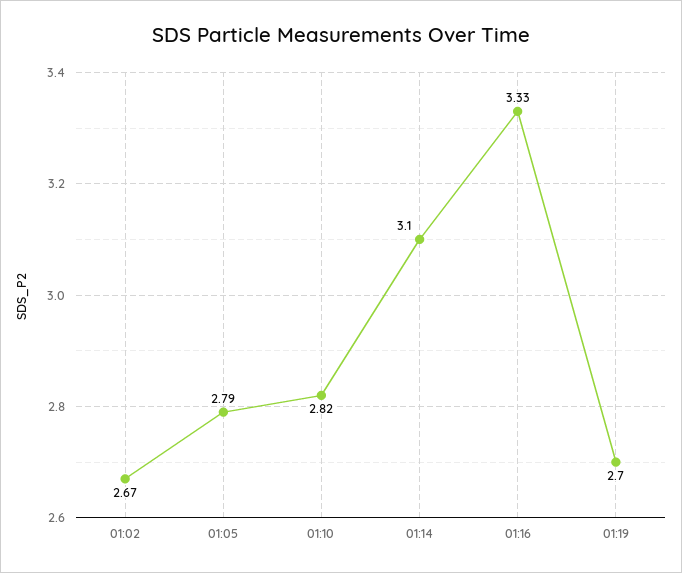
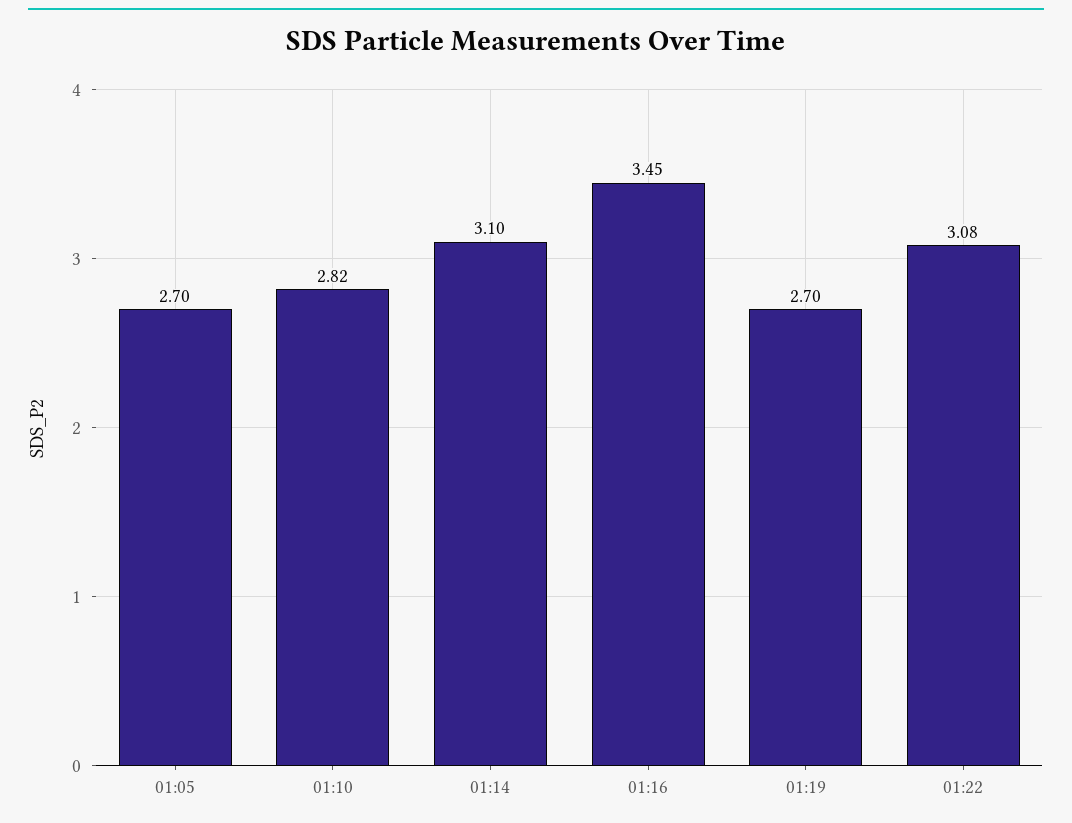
01:02: 2.67 -> none
01:05: 2.79 -> 2.7
01:16: 3.33 -> 3.45
01:22: none -> 3.08

